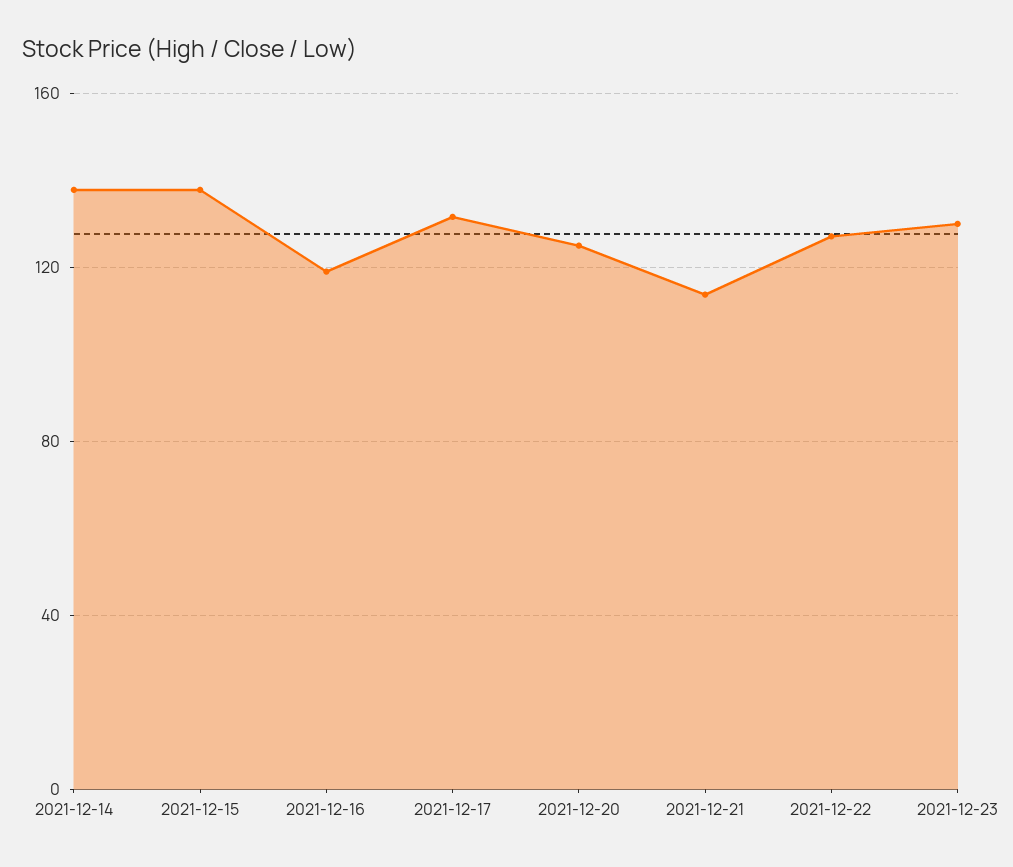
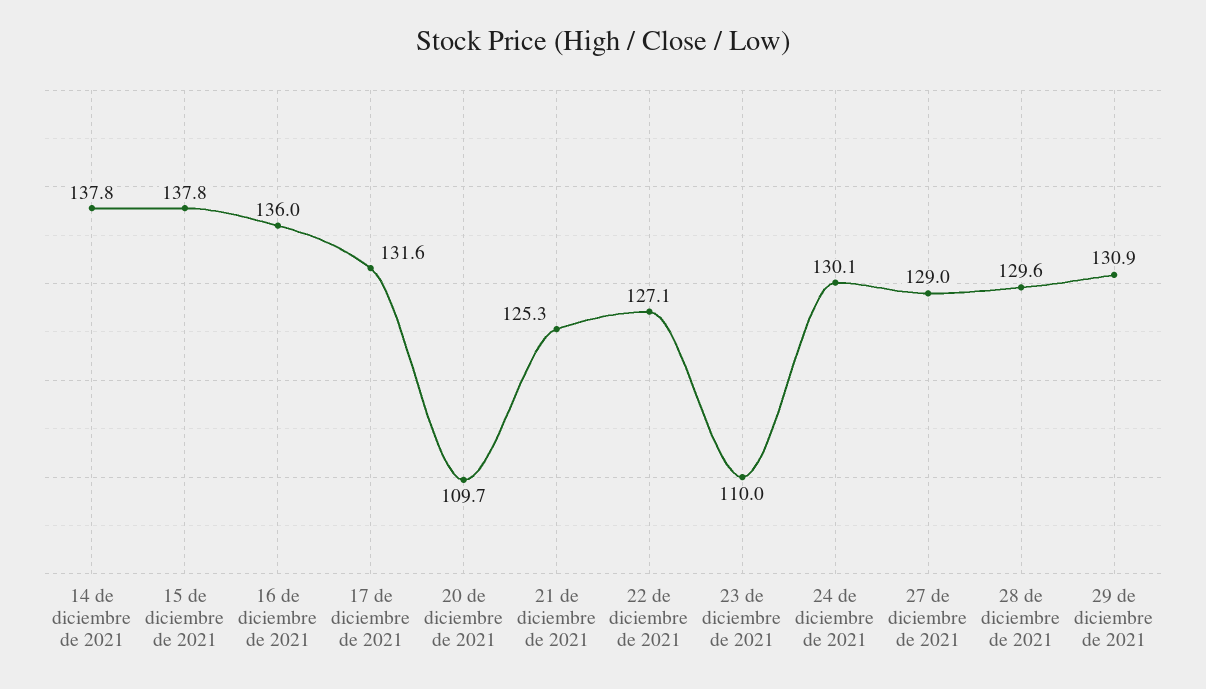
2021-12-16: 120 -> 136
2021-12-20: 125 -> 109.7
2021-12-21: 115 -> 125.3
2021-12-23: 130 -> 110
24 de diciembre de 2021: none -> 130.1
27 de diciembre de 2021: none -> 129
28 de diciembre de 2021: none -> 129.6
29 de diciembre de 2021: none -> 130.9

